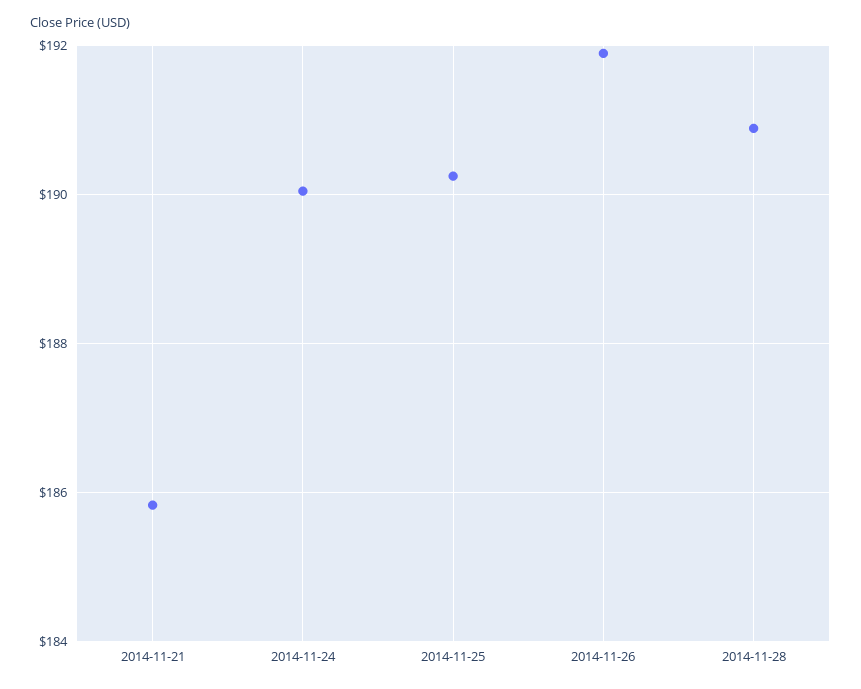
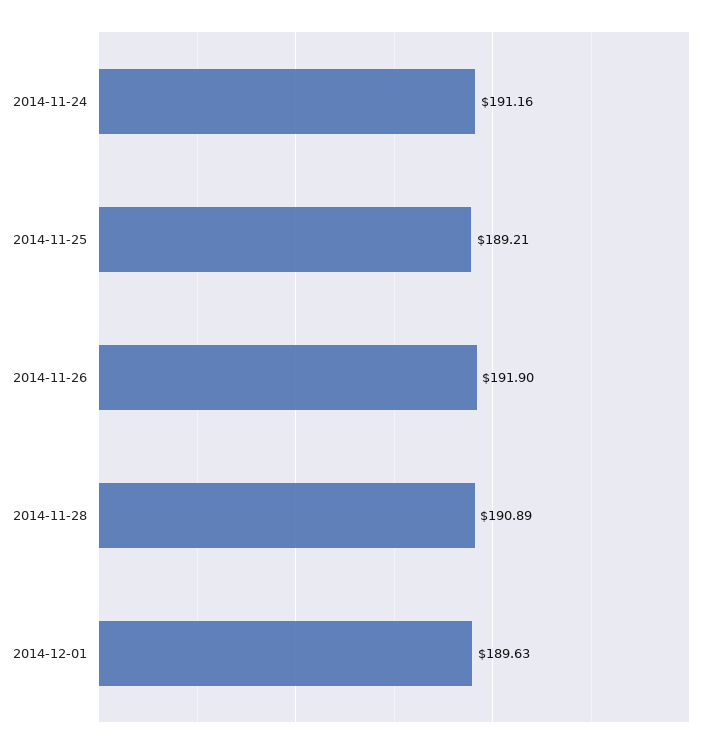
2014-11-21: 185.8 -> none
2014-11-24: 190 -> 191.16
2014-11-25: 190.2 -> 189.21
2014-12-01: none -> 189.63

